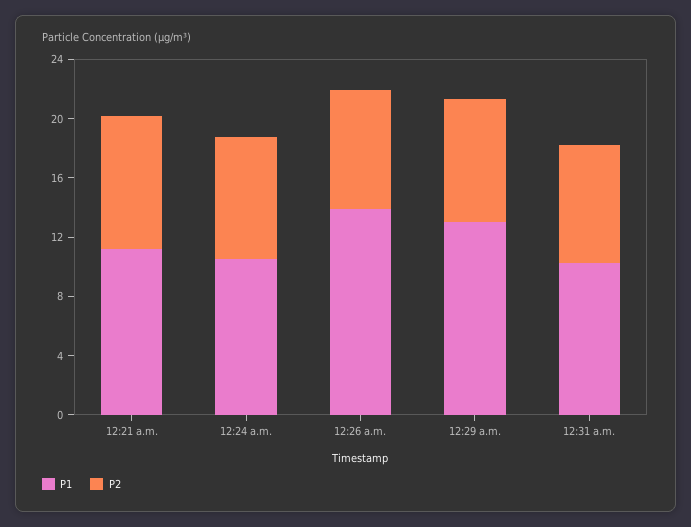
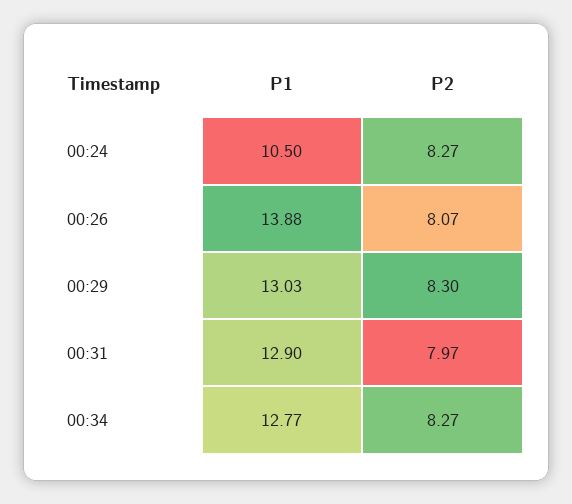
P1, 12:21 a.m.: 11 -> none
P2, 12:21 a.m.: 9 -> none
P1, 12:31 a.m.: 10 -> 12.9
P1, 00:34: none -> 12.77
P2, 00:34: none -> 8.27

